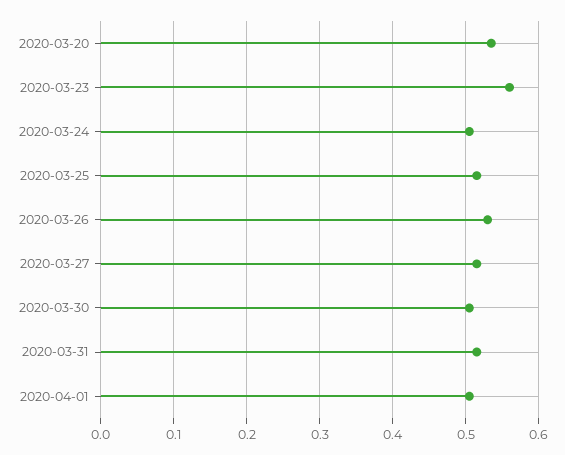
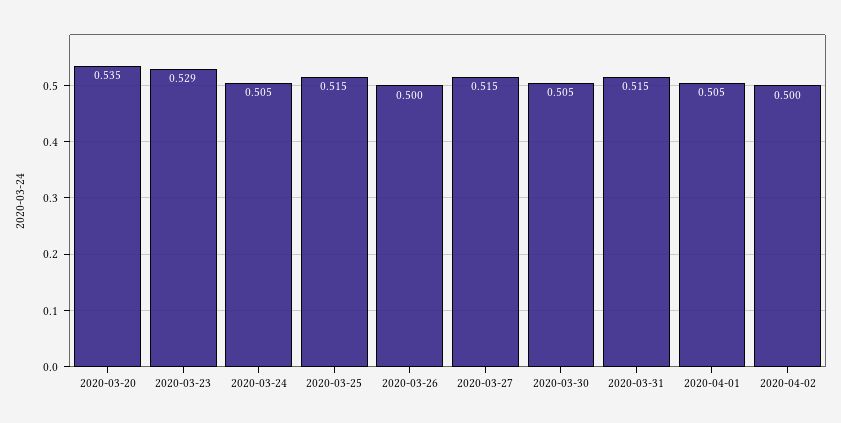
2020-03-23: 0.56 -> 0.529
2020-03-26: 0.53 -> 0.5
2020-04-02: none -> 0.5

